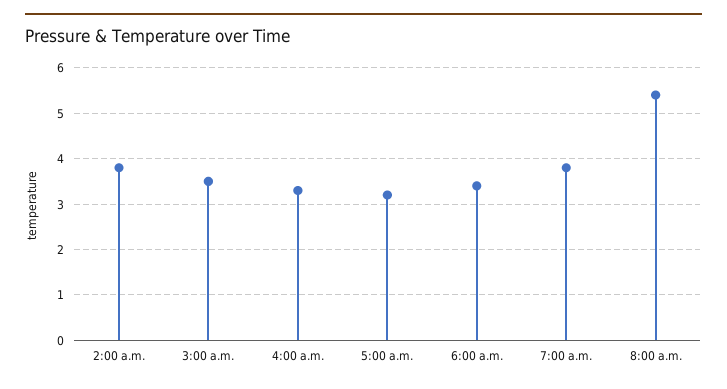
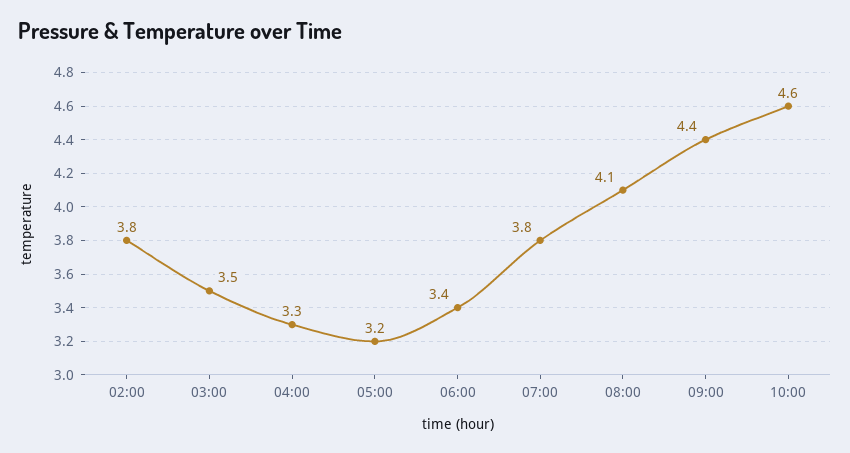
8:00 a.m.: 5.5 -> 4.1
09:00: none -> 4.4
10:00: none -> 4.6

